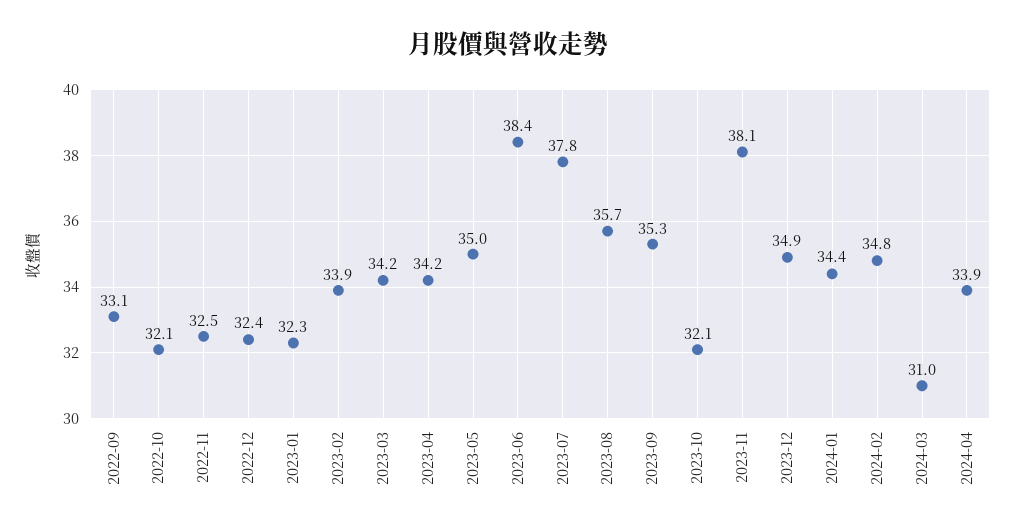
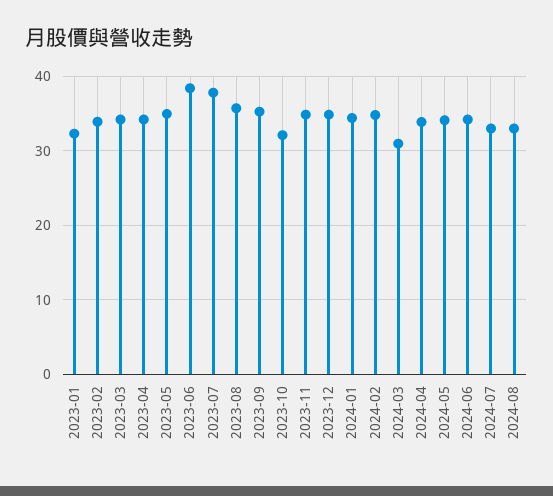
2022-09: 33.1 -> none
2022-10: 32.1 -> none
2022-11: 32.5 -> none
2022-12: 32.4 -> none
2023-11: 38.1 -> 35
2024-05: none -> 34
2024-06: none -> 34
2024-07: none -> 33
2024-08: none -> 33

